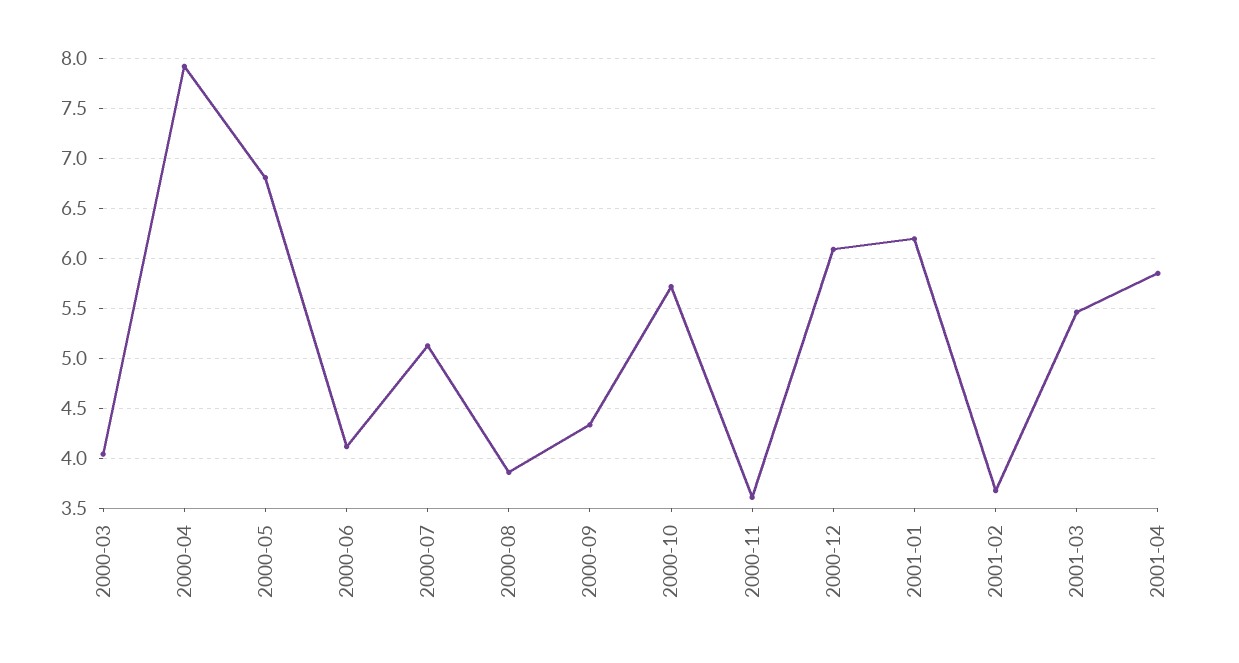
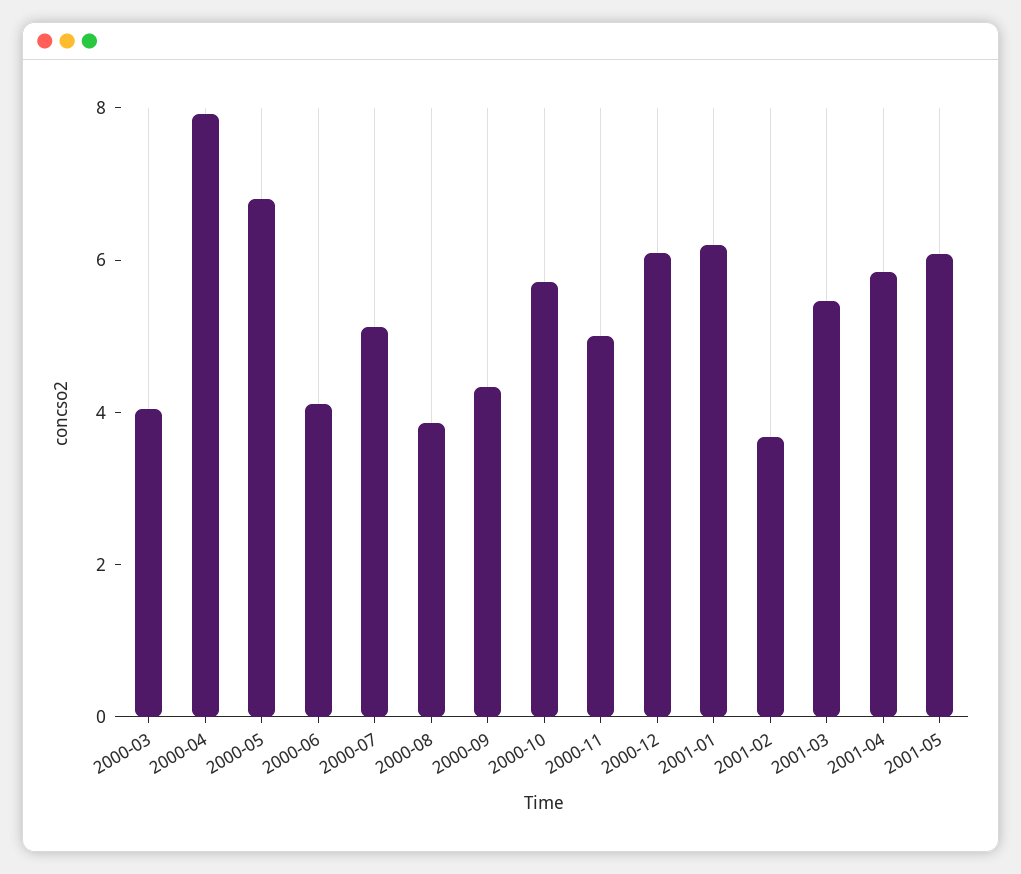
2000-11: 3.6 -> 5
2001-05: none -> 6

